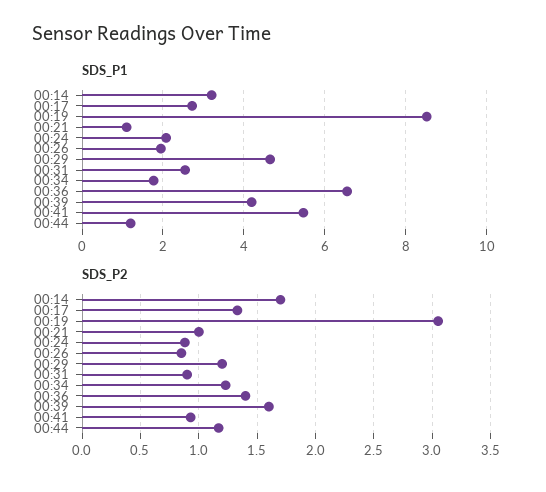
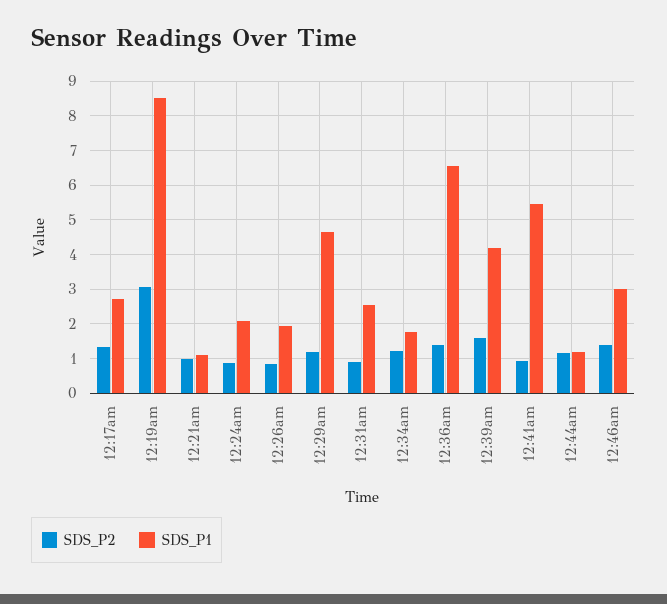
SDS_P1, 00:14: 3.2 -> none
SDS_P2, 00:14: 1.7 -> none
SDS_P2, 12:46am: none -> 1.4
SDS_P1, 12:46am: none -> 3

